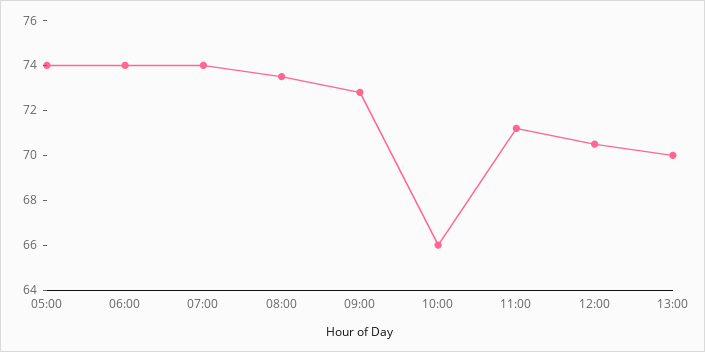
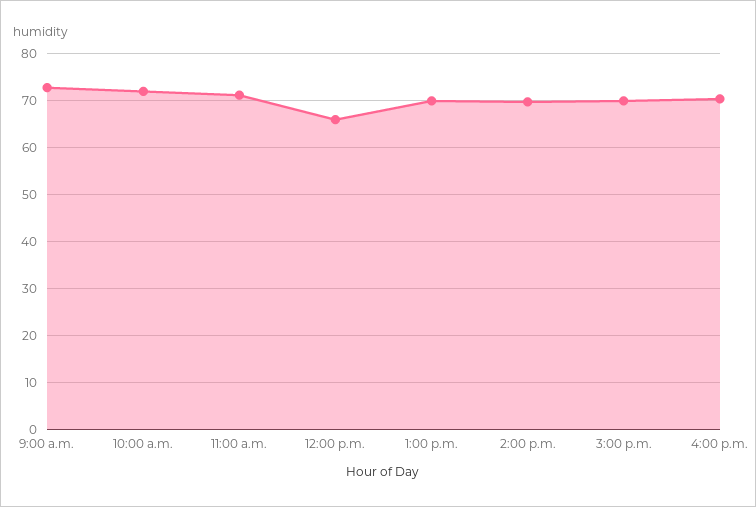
05:00: 74 -> none
06:00: 74 -> none
07:00: 74 -> none
08:00: 73.5 -> none
10:00: 66 -> 72
12:00: 70.5 -> 66
2:00 p.m.: none -> 70
3:00 p.m.: none -> 70
4:00 p.m.: none -> 70

